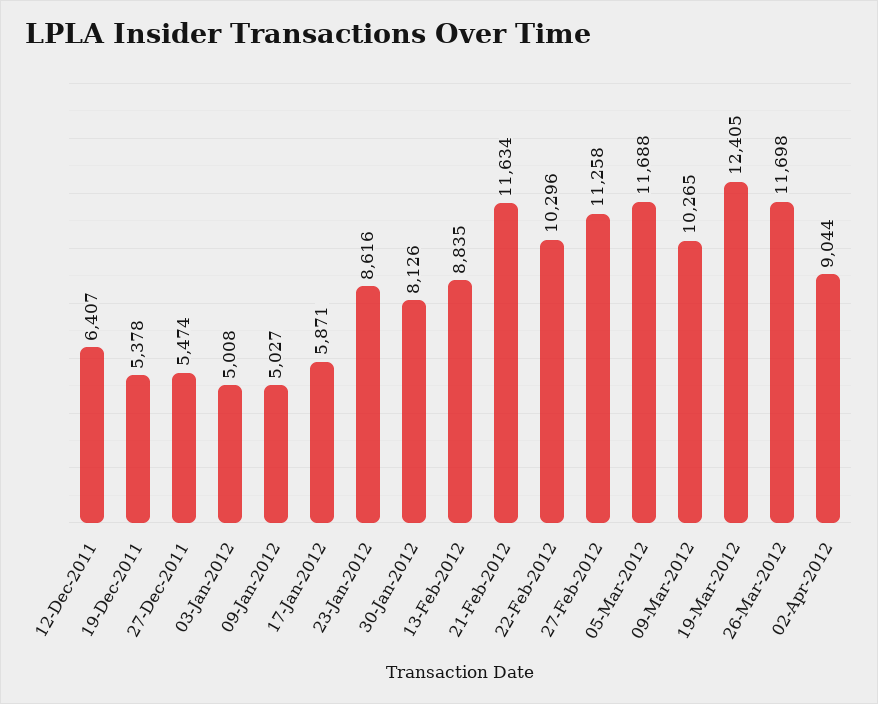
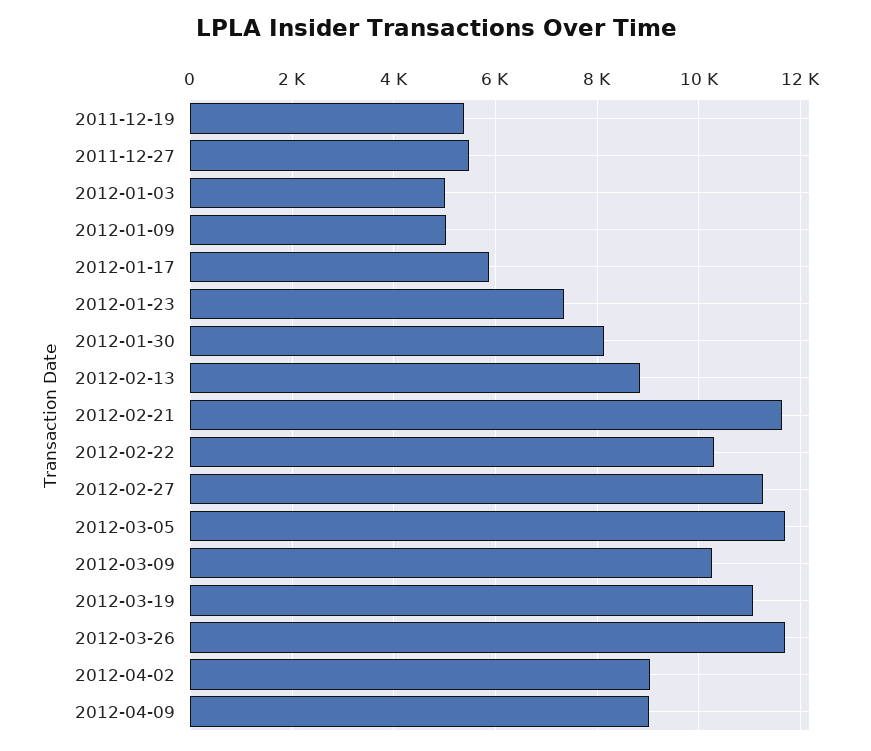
12-Dec-2011: 6407 -> none
23-Jan-2012: 8616 -> 7400
19-Mar-2012: 12405 -> 11000
2012-04-09: none -> 9000

